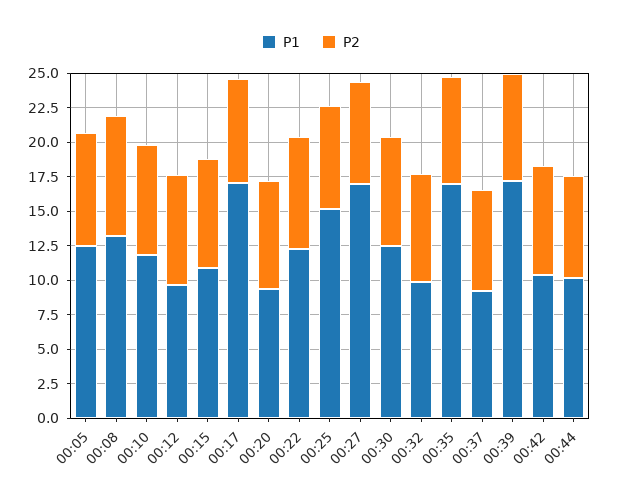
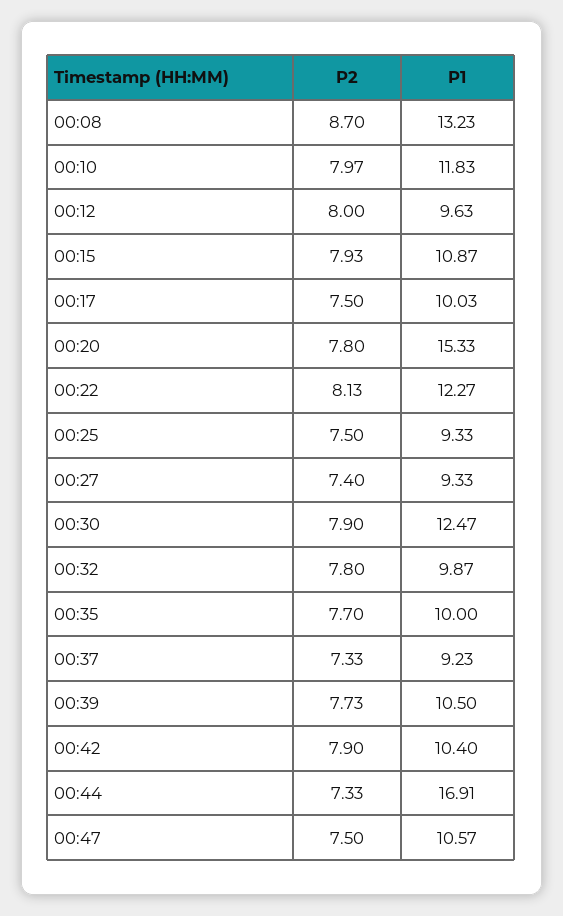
P1, 00:05: 12.5 -> none
P2, 00:05: 7.5 -> none
P1, 00:17: 17.5 -> 10.03
P1, 00:20: 10 -> 15.33
P1, 00:25: 15 -> 9.33
P1, 00:27: 17.5 -> 9.33
P1, 00:35: 17.5 -> 10
P1, 00:39: 17.5 -> 10.5
P1, 00:44: 10 -> 16.91
P2, 00:47: none -> 7.5
P1, 00:47: none -> 10.57

